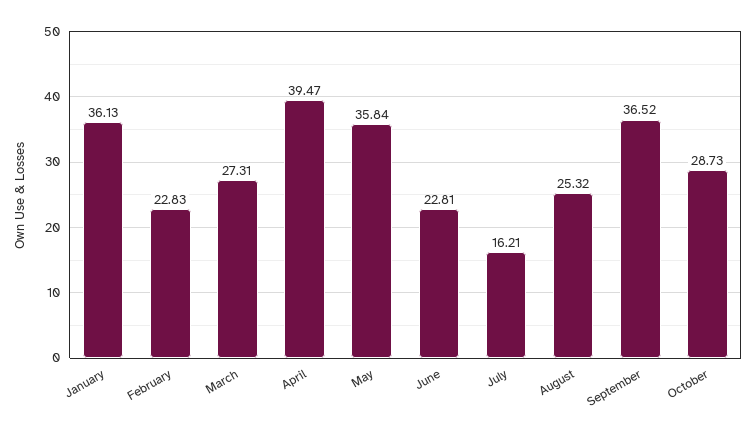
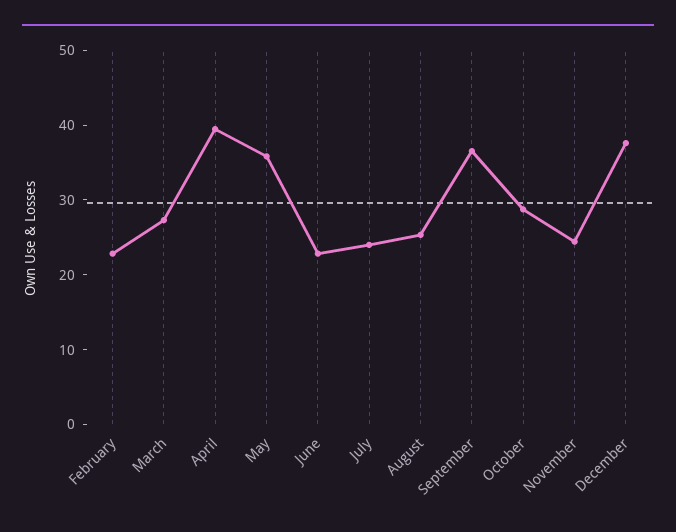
January: 36.13 -> none
July: 16.21 -> 24
November: none -> 24
December: none -> 38

